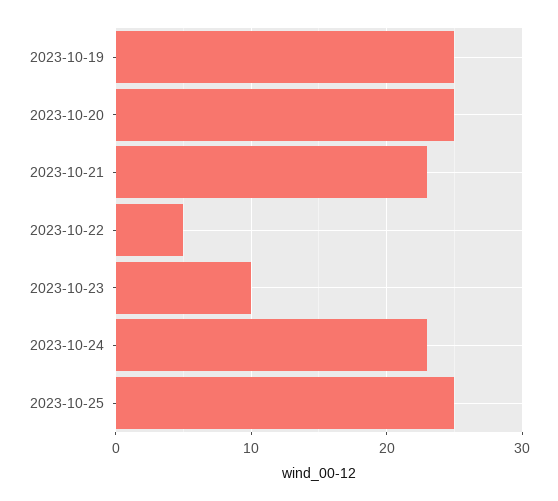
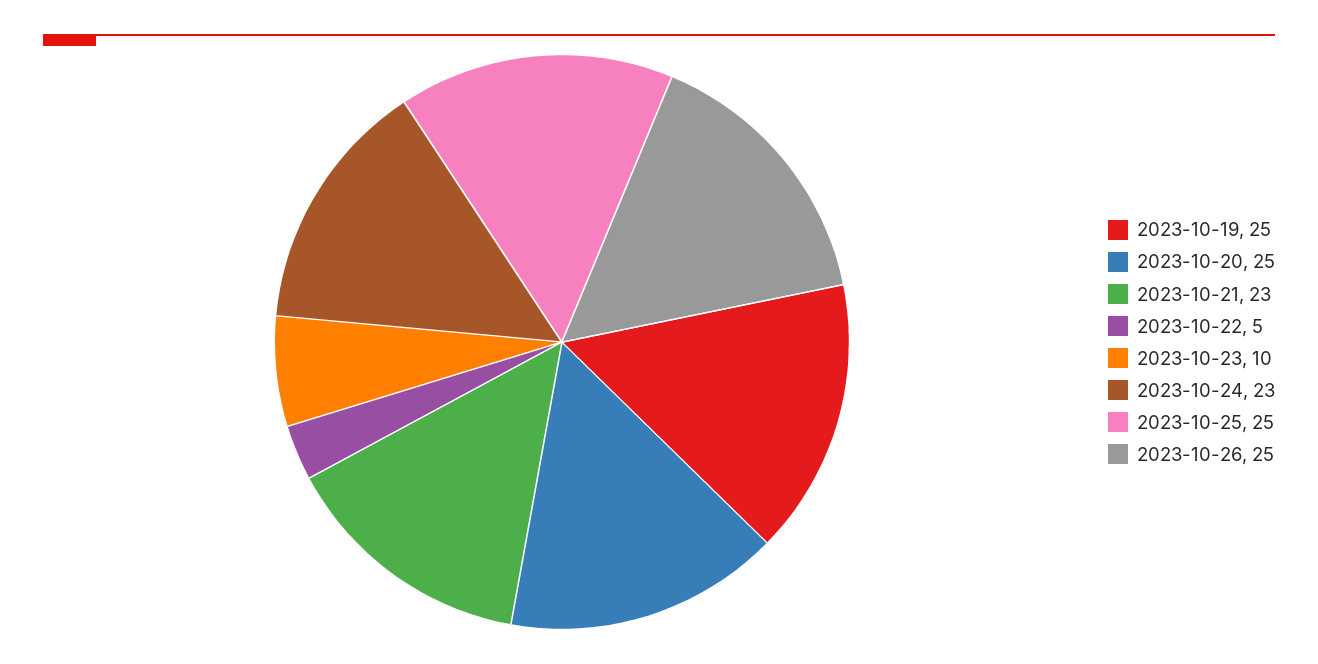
2023-10-26: none -> 25

